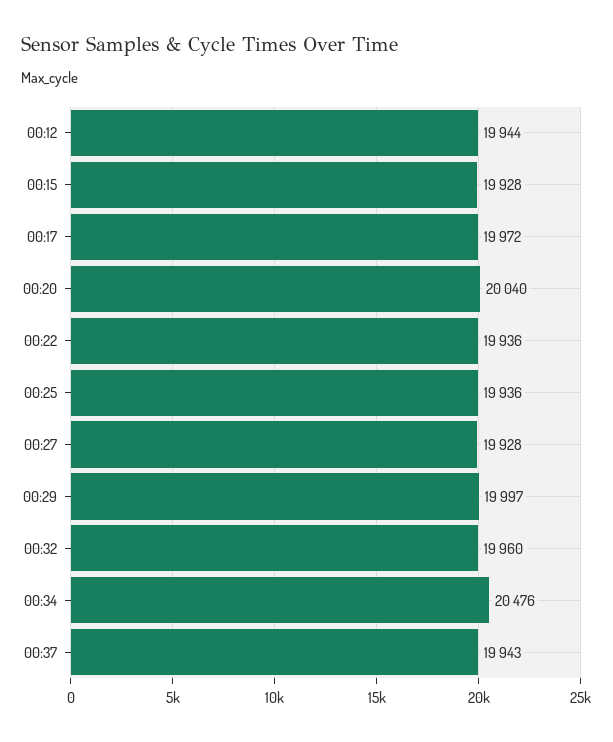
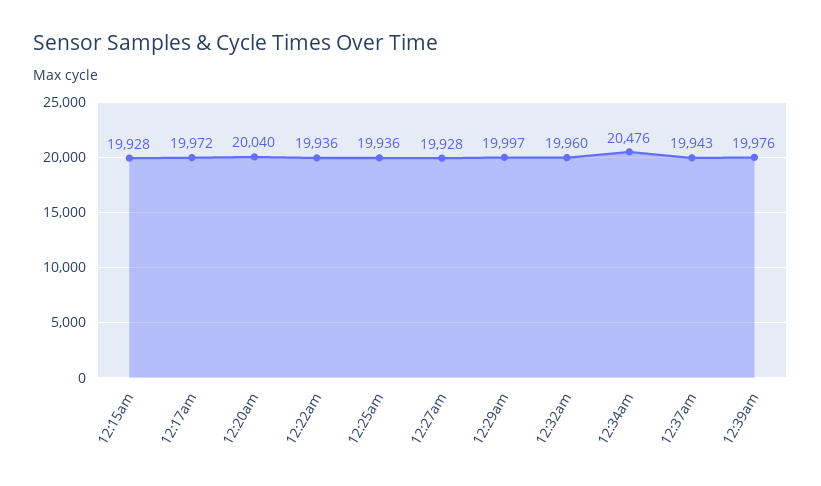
00:12: 19944 -> none
12:39am: none -> 19976

